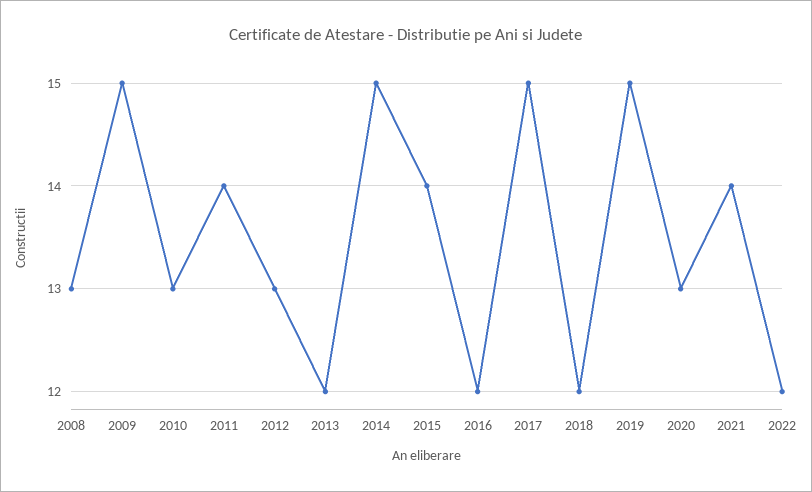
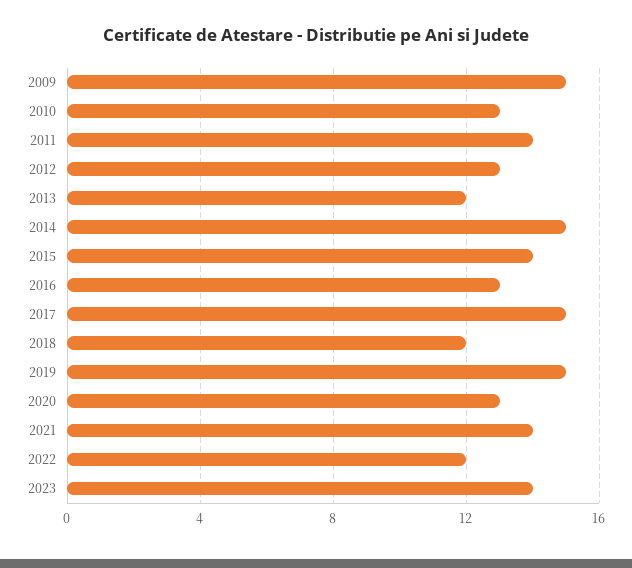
2008: 13 -> none
2016: 12 -> 13
2023: none -> 14

